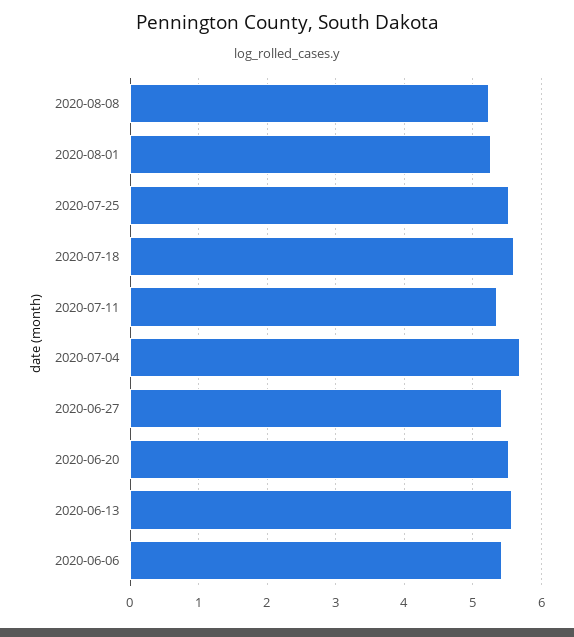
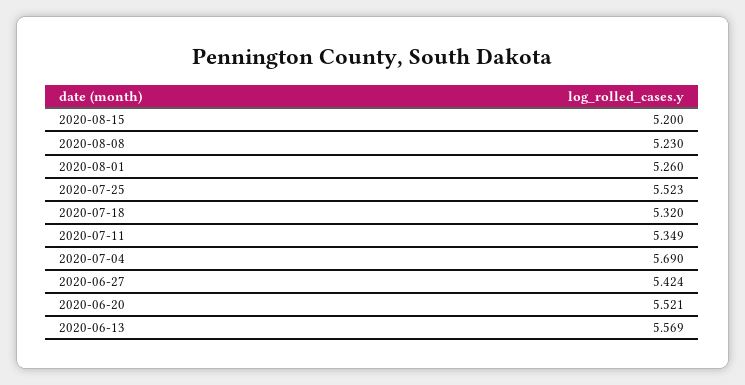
2020-07-18: 5.6 -> 5.32
2020-06-06: 5.4 -> none
2020-08-15: none -> 5.2

